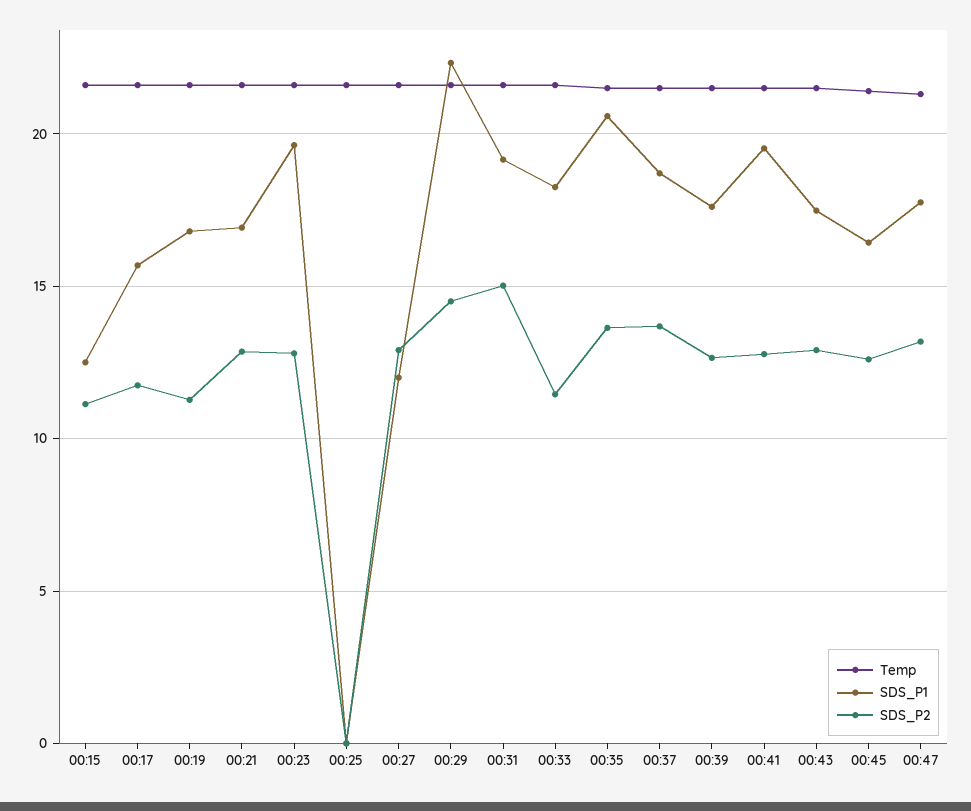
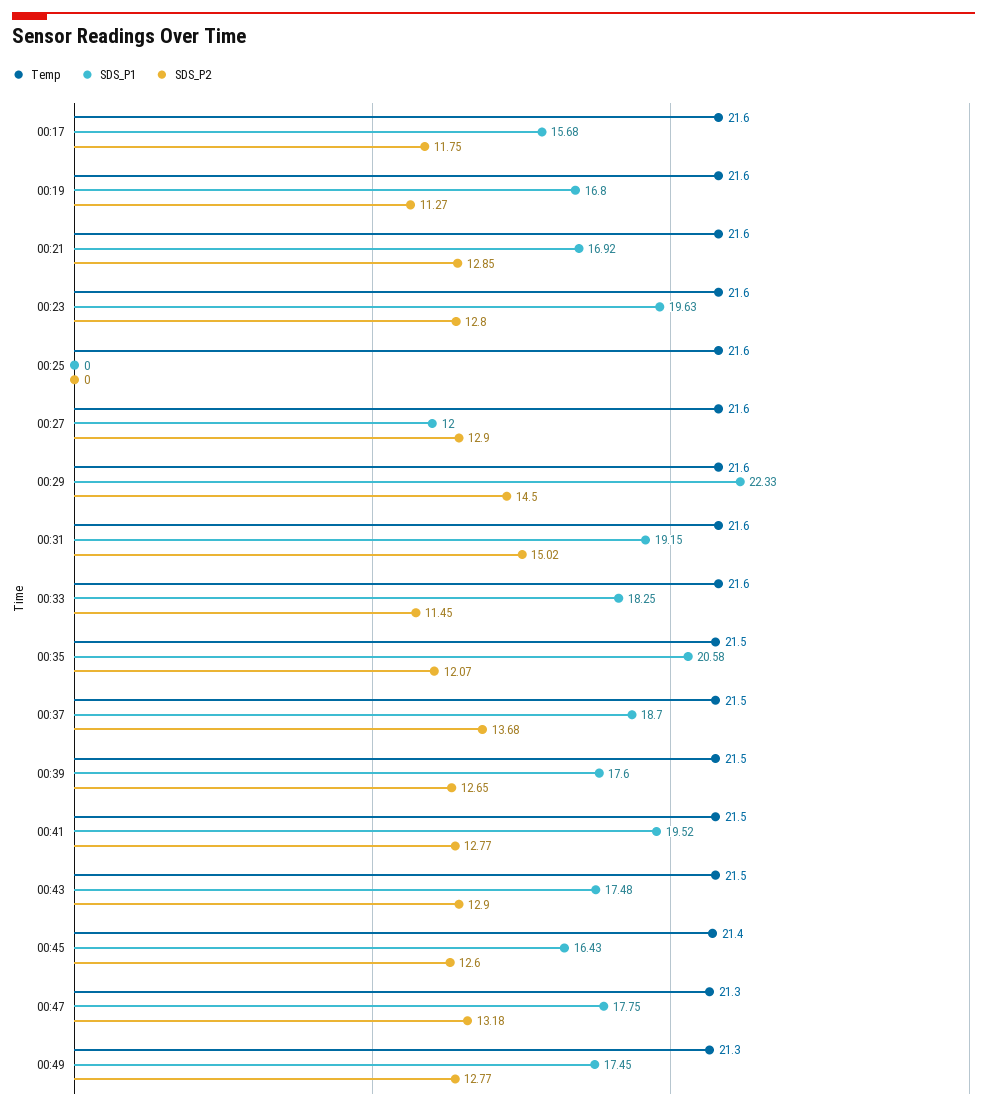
Temp, 00:15: 21.5 -> none
SDS_P1, 00:15: 12.5 -> none
SDS_P2, 00:15: 11 -> none
SDS_P2, 00:35: 13.5 -> 12.07
Temp, 00:49: none -> 21.3
SDS_P1, 00:49: none -> 17.45
SDS_P2, 00:49: none -> 12.77

